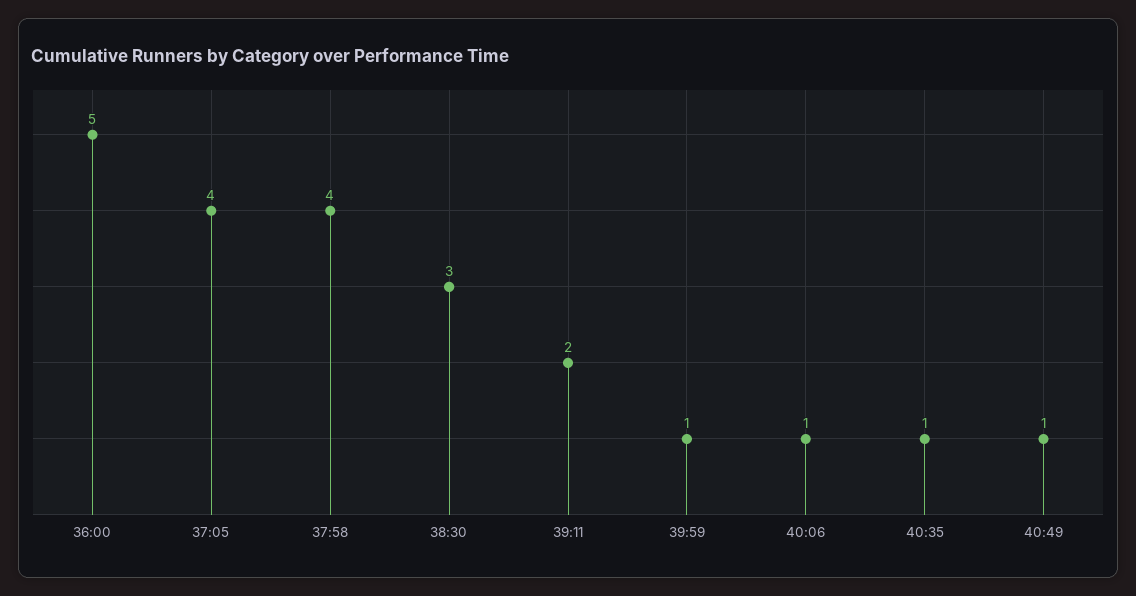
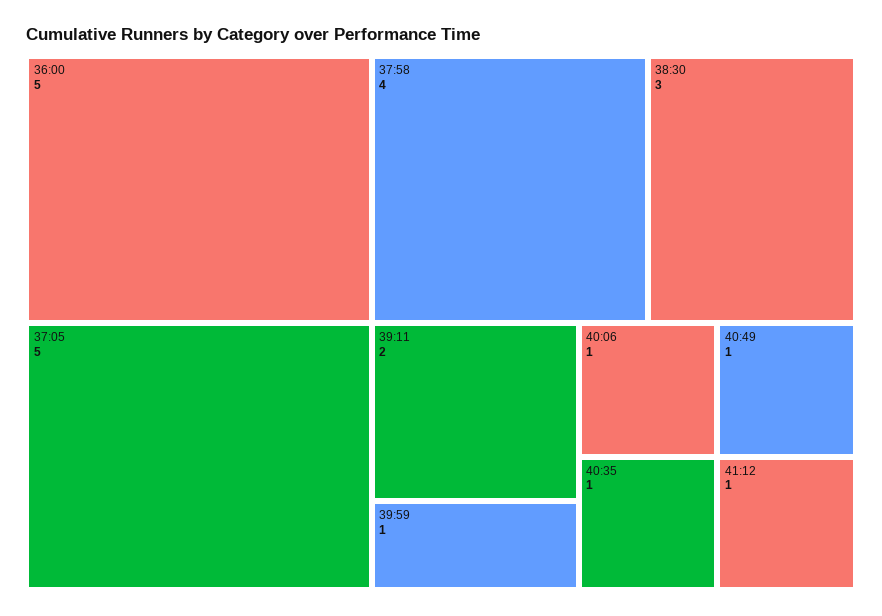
37:05: 4 -> 5
41:12: none -> 1

